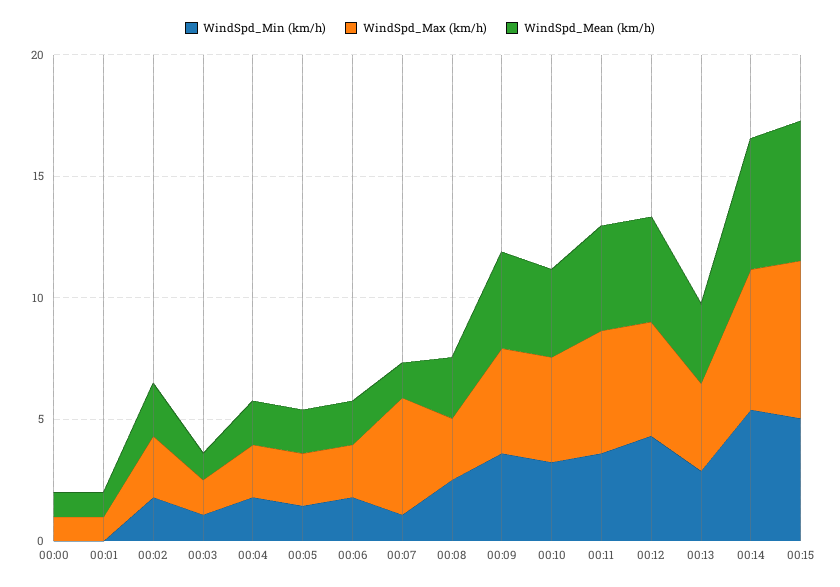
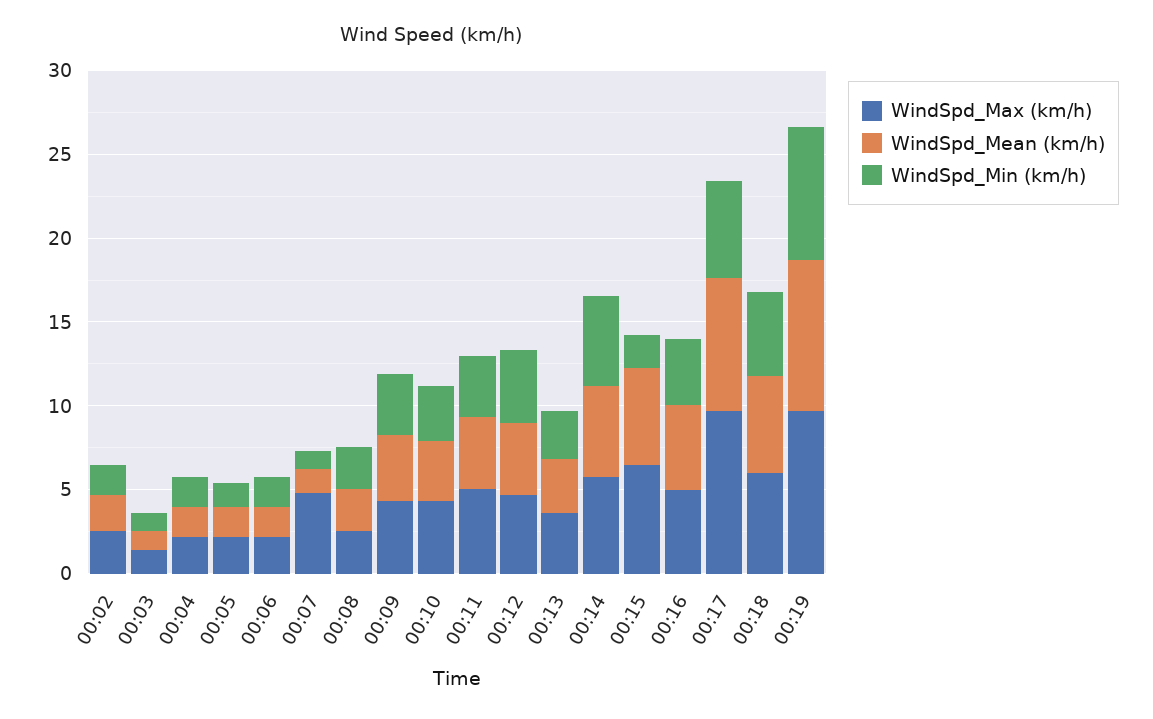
WindSpd_Min (km/h), 00:00: 0 -> none
WindSpd_Max (km/h), 00:00: 1 -> none
WindSpd_Mean (km/h), 00:00: 1 -> none
WindSpd_Min (km/h), 00:01: 0 -> none
WindSpd_Max (km/h), 00:01: 1 -> none
WindSpd_Mean (km/h), 00:01: 1 -> none
WindSpd_Min (km/h), 00:15: 5 -> 2
WindSpd_Max (km/h), 00:16: none -> 5
WindSpd_Mean (km/h), 00:16: none -> 5
WindSpd_Min (km/h), 00:16: none -> 4
WindSpd_Max (km/h), 00:17: none -> 10
WindSpd_Mean (km/h), 00:17: none -> 8
WindSpd_Min (km/h), 00:17: none -> 6
WindSpd_Max (km/h), 00:18: none -> 6
WindSpd_Mean (km/h), 00:18: none -> 6
WindSpd_Min (km/h), 00:18: none -> 5
WindSpd_Max (km/h), 00:19: none -> 10
WindSpd_Mean (km/h), 00:19: none -> 9
WindSpd_Min (km/h), 00:19: none -> 8

